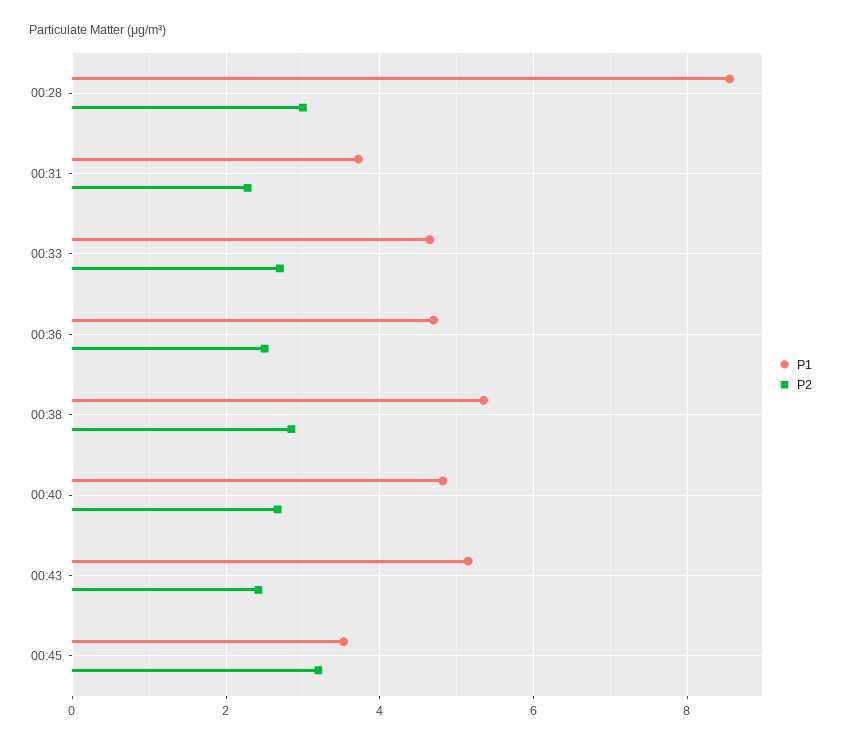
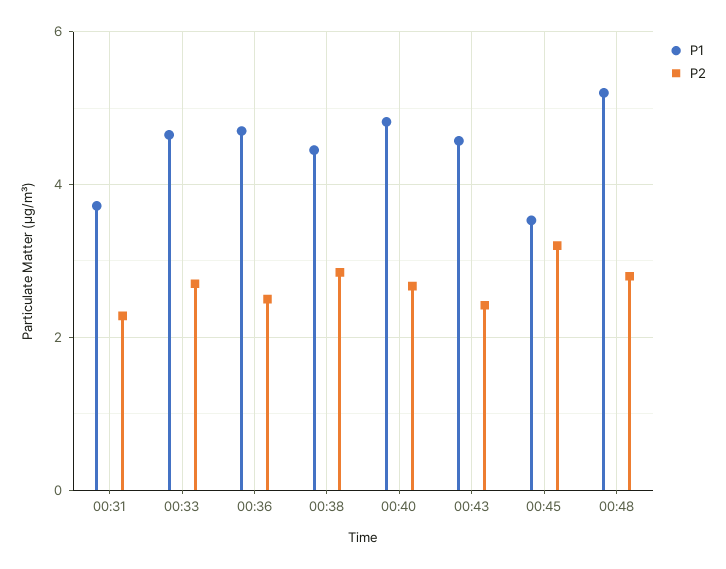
P1, 00:28: 8.6 -> none
P2, 00:28: 3 -> none
P1, 00:38: 5.4 -> 4.4
P1, 00:43: 5.2 -> 4.6
P1, 00:48: none -> 5.2
P2, 00:48: none -> 2.8

